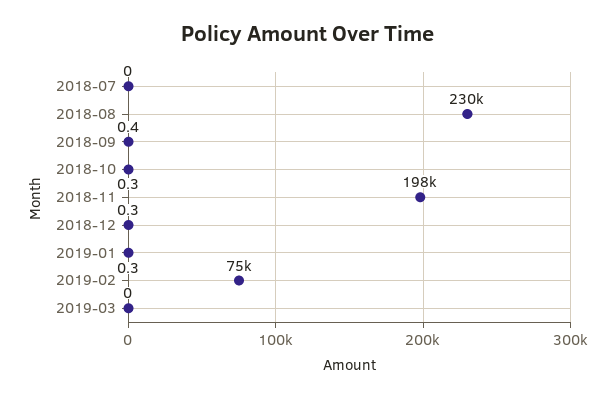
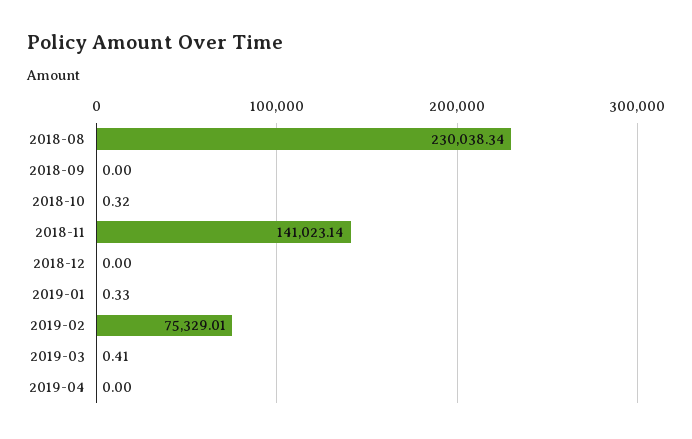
2018-07: 0 -> none
2018-09: 0.4 -> 0
2018-11: 198000 -> 141023.14
2018-12: 0.3 -> 0
2019-03: 0 -> 0.41
2019-04: none -> 0

